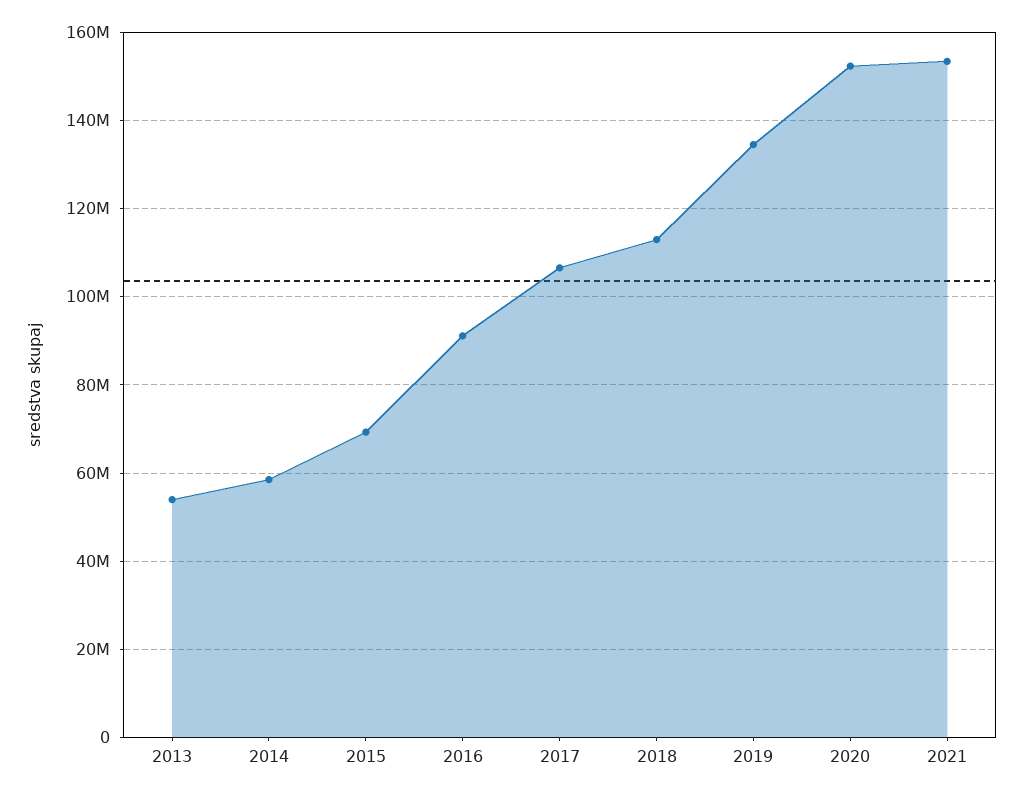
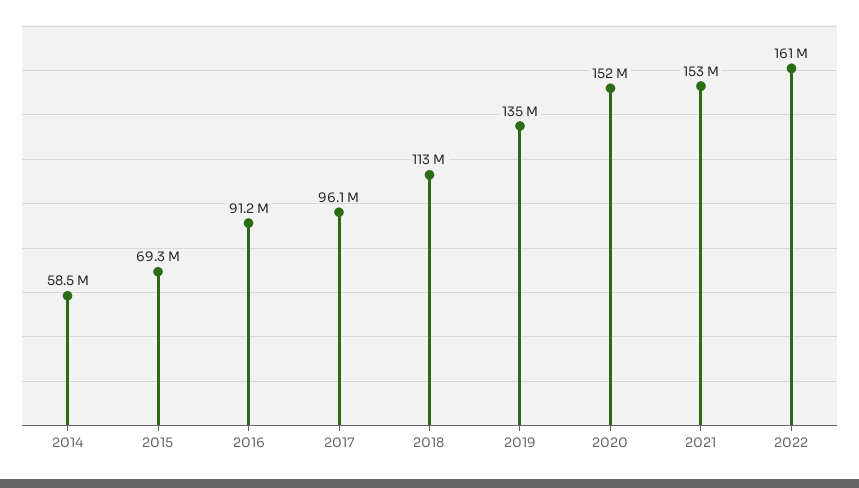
2013: 54000000 -> none
2017: 106000000 -> 96100000
2022: none -> 161000000

